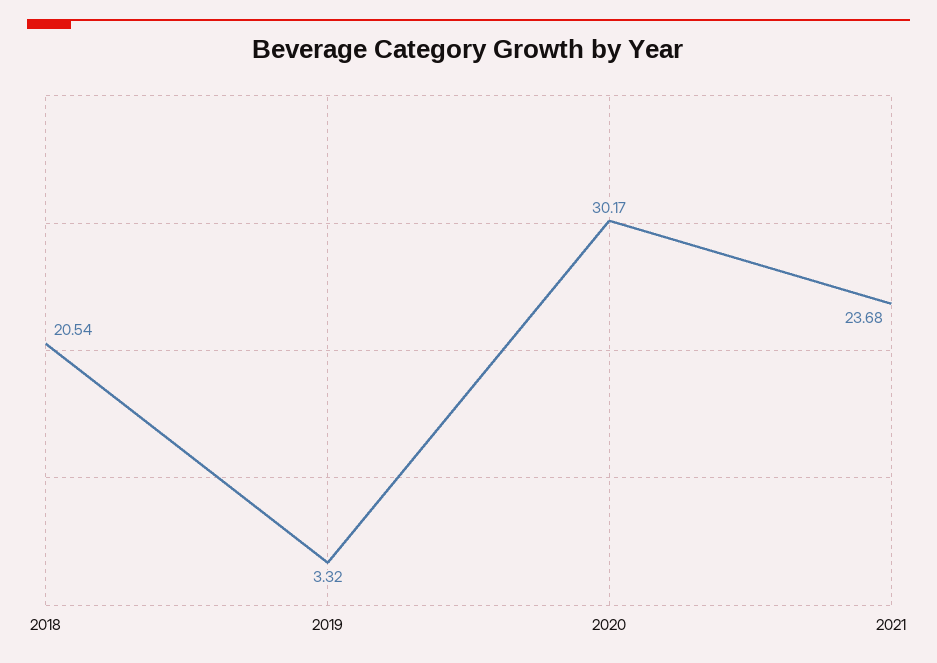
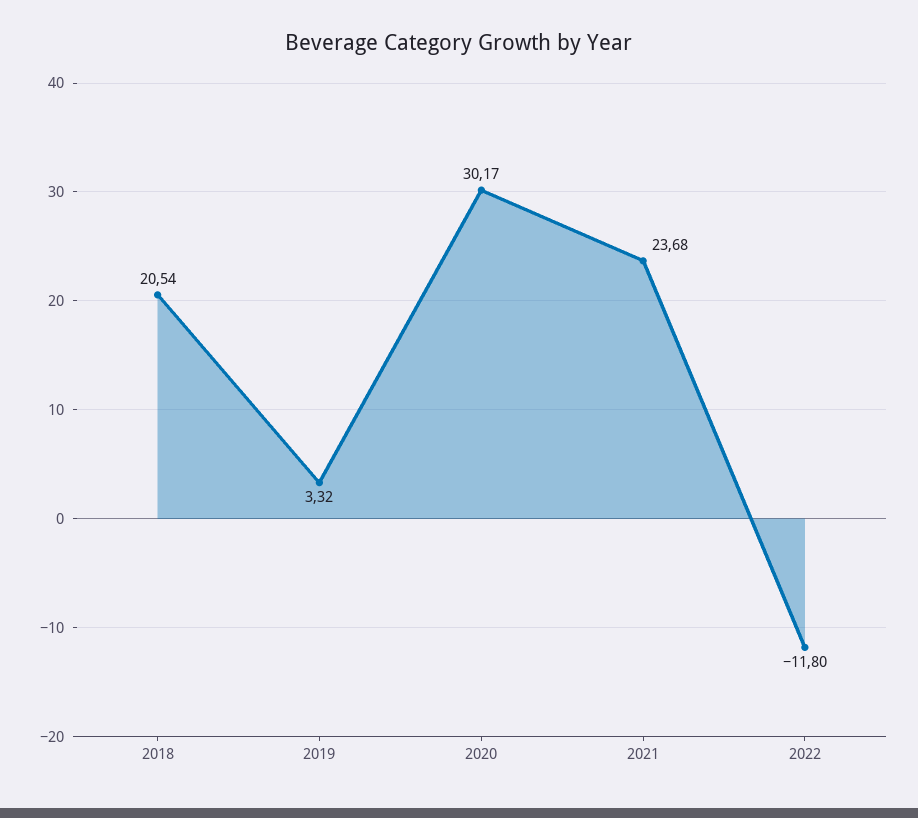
2022: none -> -11.8

